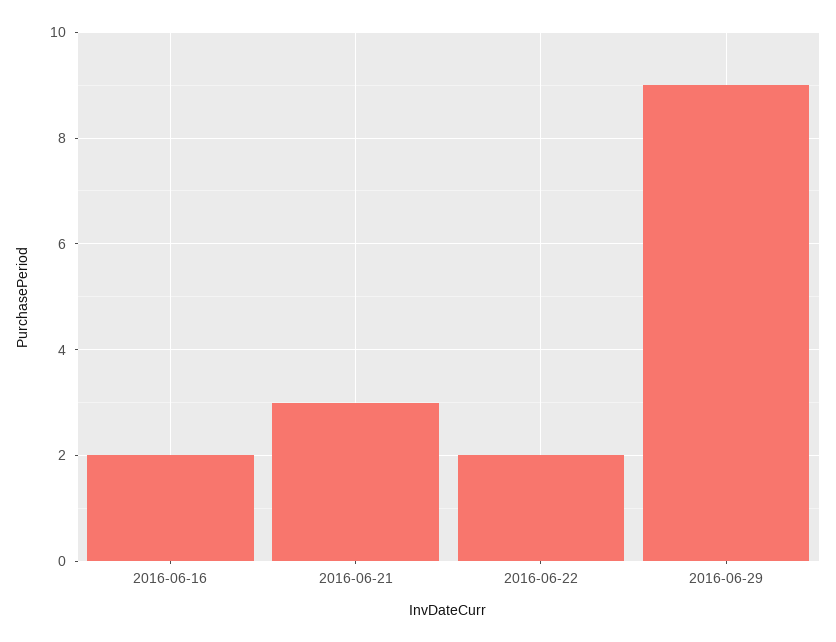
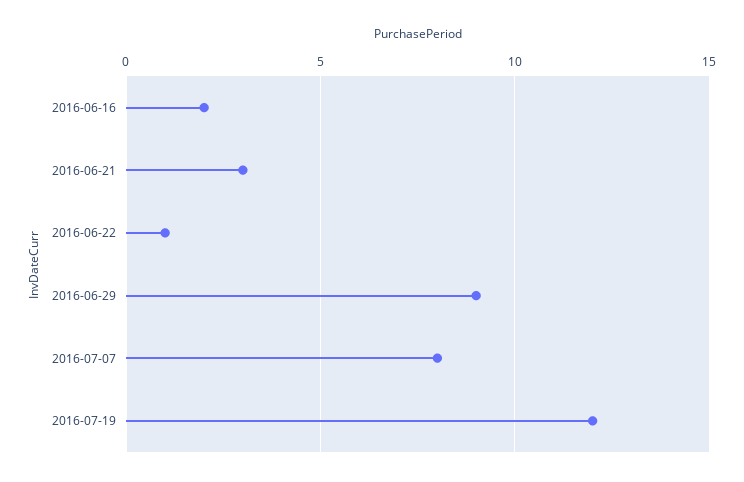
2016-06-22: 2 -> 1
2016-07-07: none -> 8
2016-07-19: none -> 12

